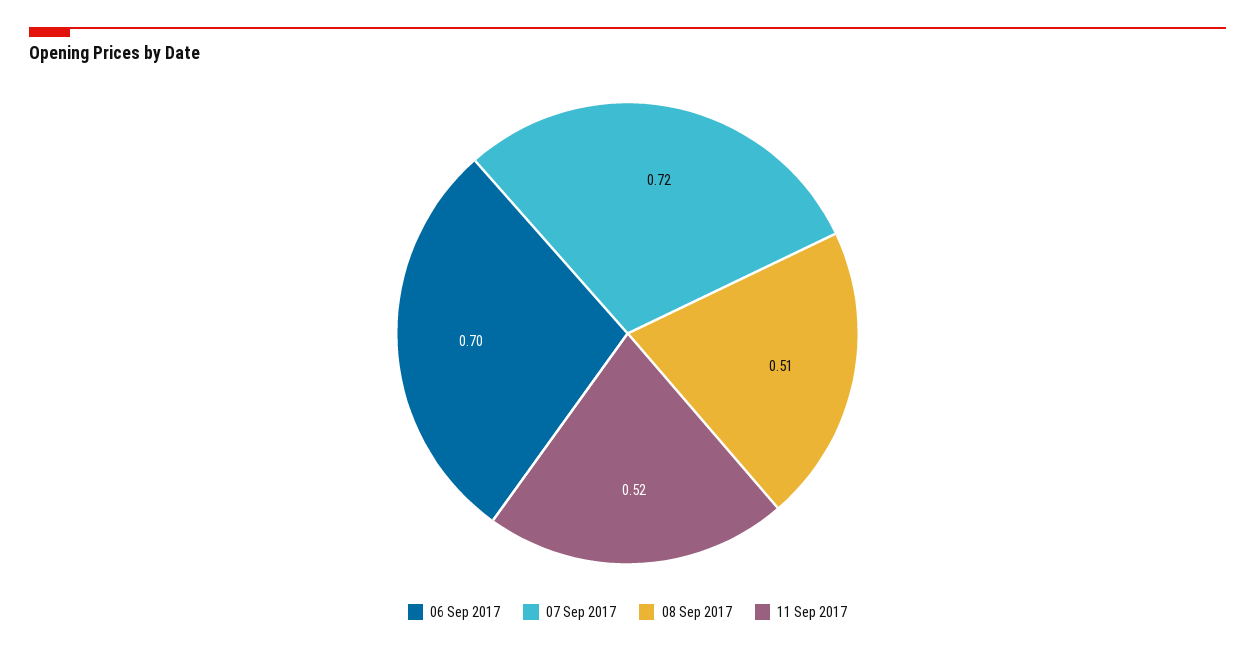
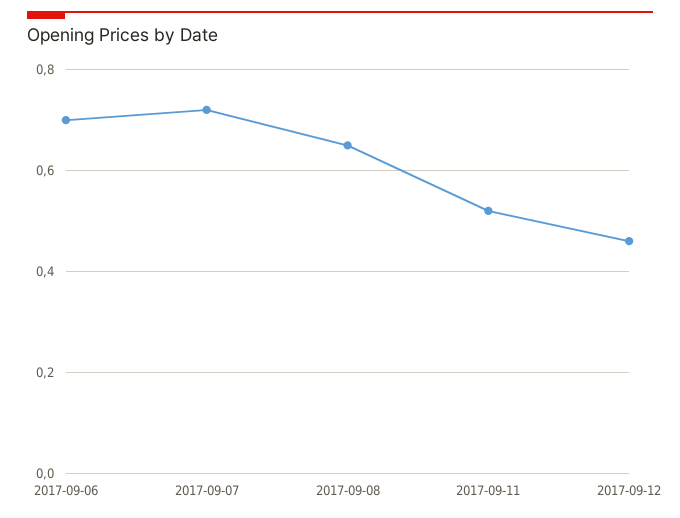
08 Sep 2017: 0.51 -> 0.65
2017-09-12: none -> 0.45

